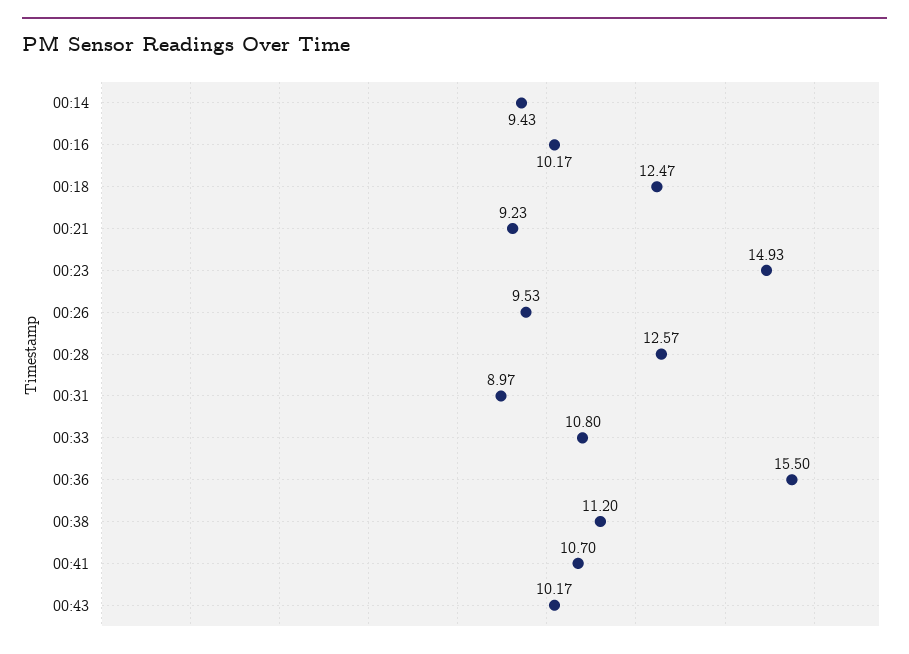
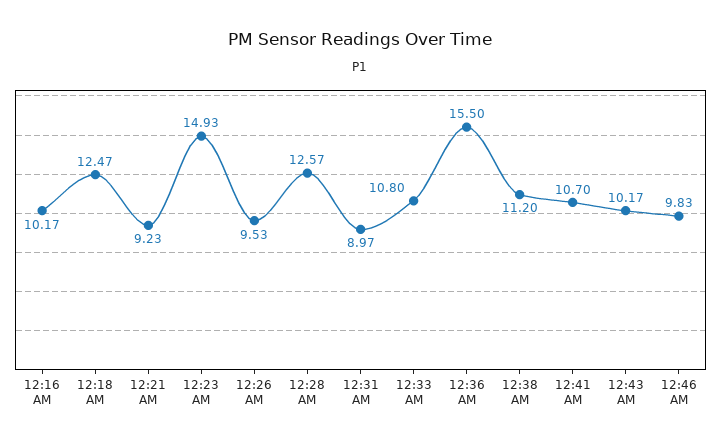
00:14: 9.43 -> none
12:46 AM: none -> 9.83

